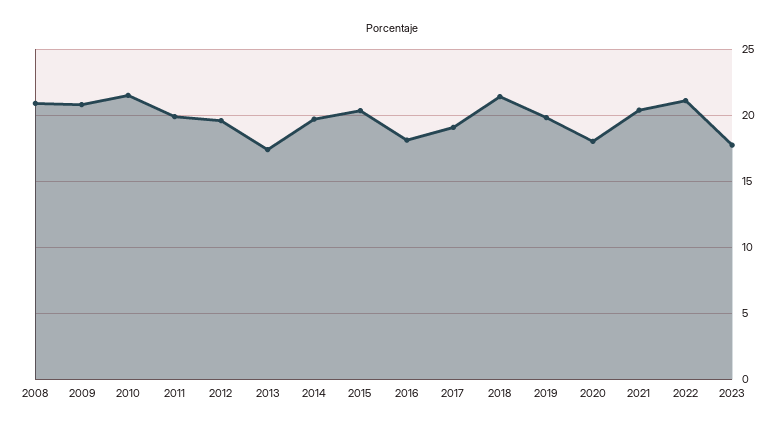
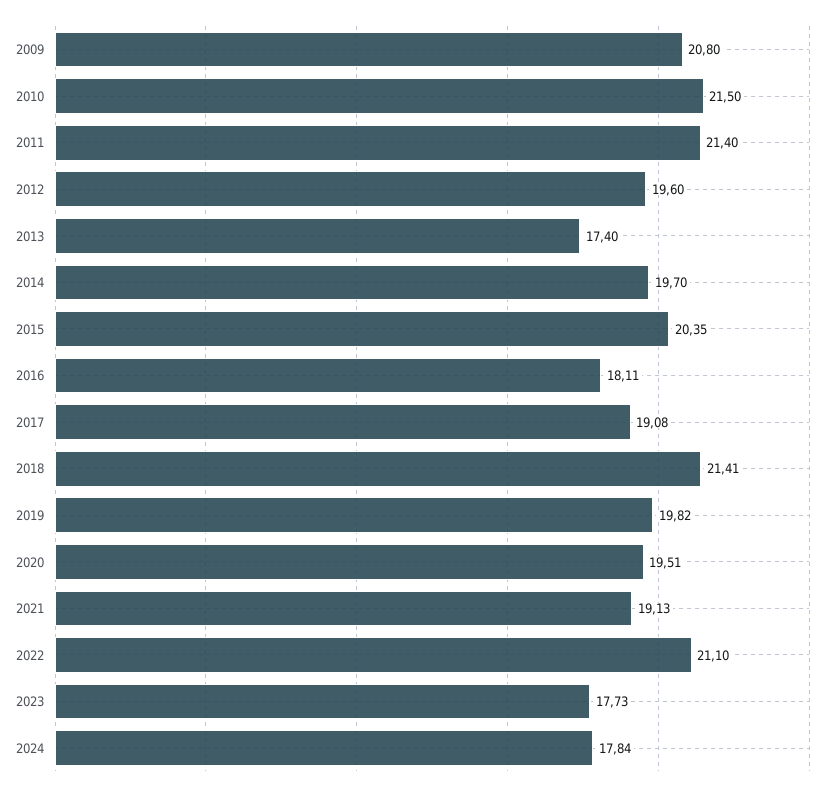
2008: 21 -> none
2011: 20 -> 21.4
2020: 18 -> 19.51
2021: 20.5 -> 19.13
2024: none -> 17.84

